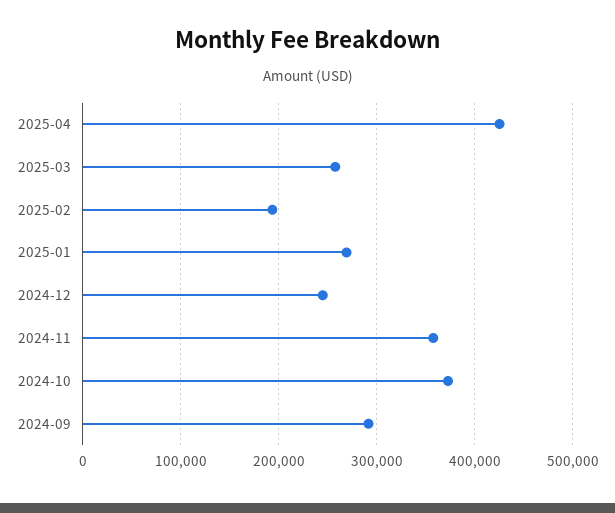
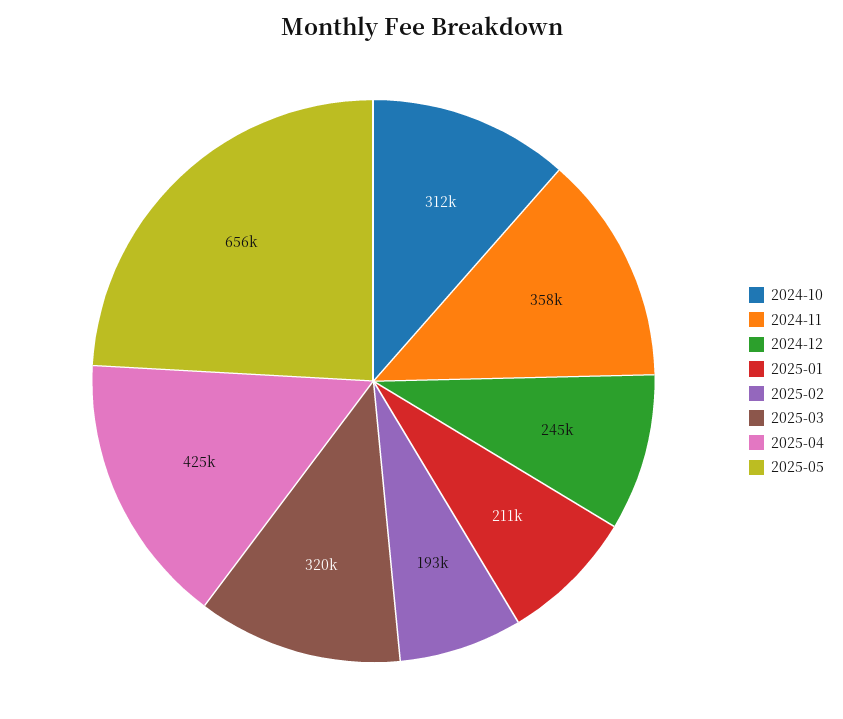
2025-03: 260000 -> 320000
2025-01: 270000 -> 211000
2024-10: 370000 -> 312000
2024-09: 290000 -> none
2025-05: none -> 656000

